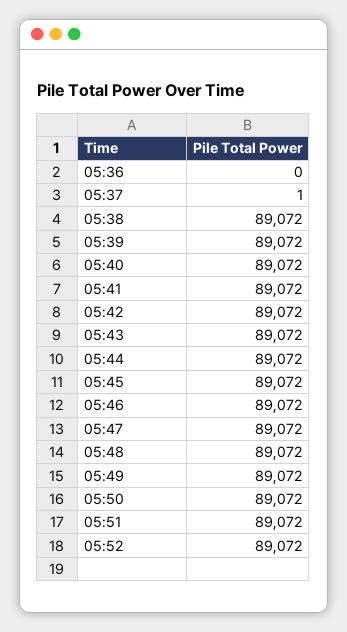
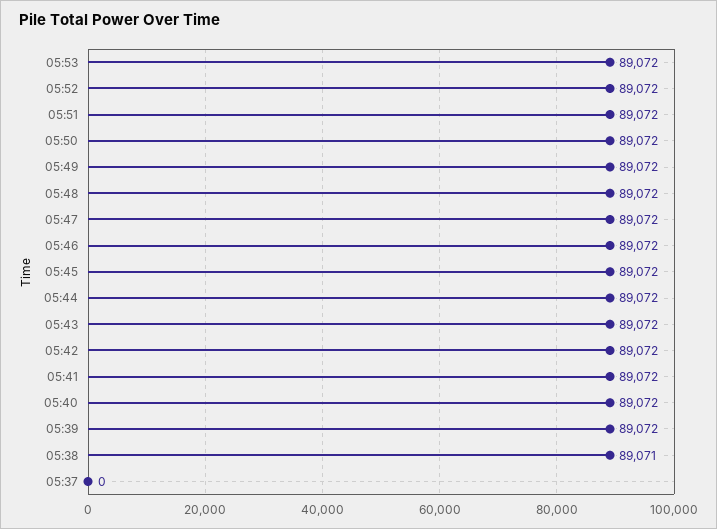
05:36: 0 -> none
05:37: 1 -> 0
05:38: 89072 -> 89071
05:53: none -> 89072

